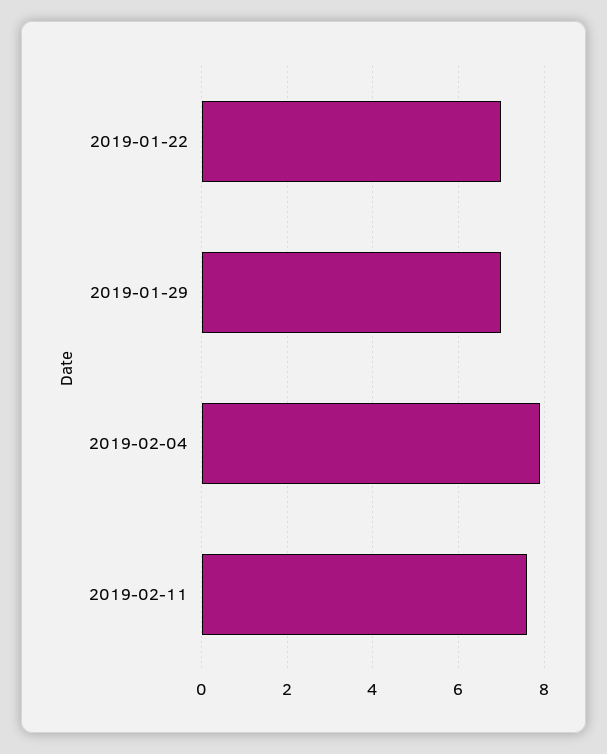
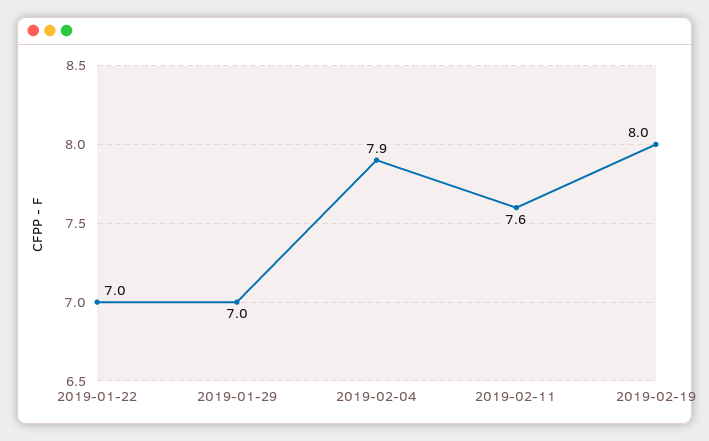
2019-02-19: none -> 8

